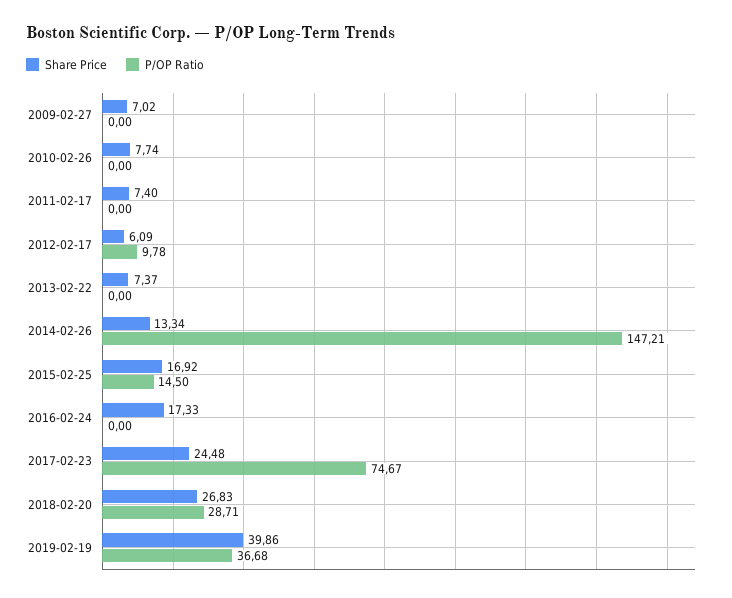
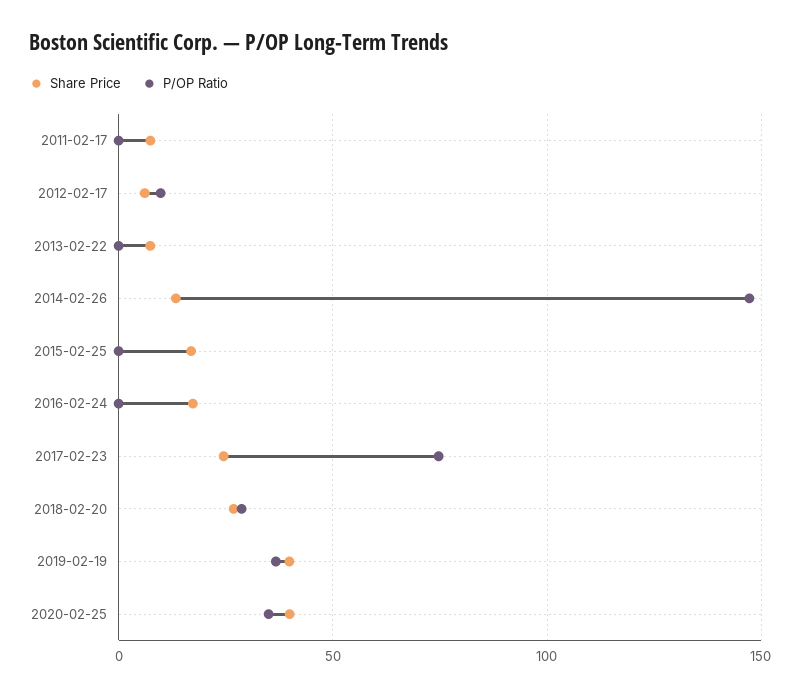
Share Price, 2009-02-27: 7.02 -> none
P/OP Ratio, 2009-02-27: 0 -> none
Share Price, 2010-02-26: 7.74 -> none
P/OP Ratio, 2010-02-26: 0 -> none
P/OP Ratio, 2015-02-25: 14.5 -> 0
Share Price, 2020-02-25: none -> 40
P/OP Ratio, 2020-02-25: none -> 35

